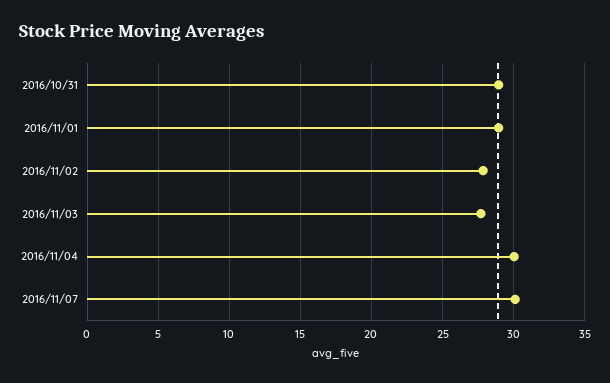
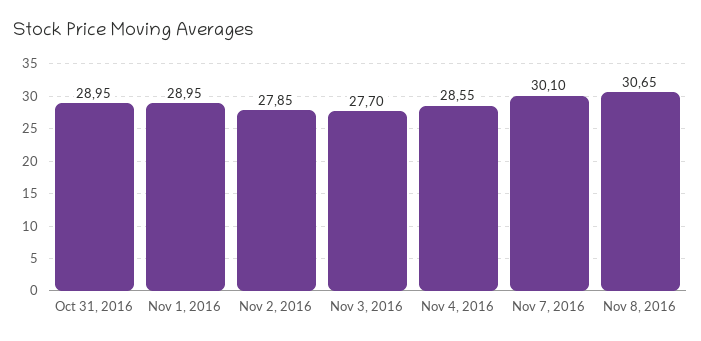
2016/11/04: 30 -> 28.55
Nov 8, 2016: none -> 30.65

